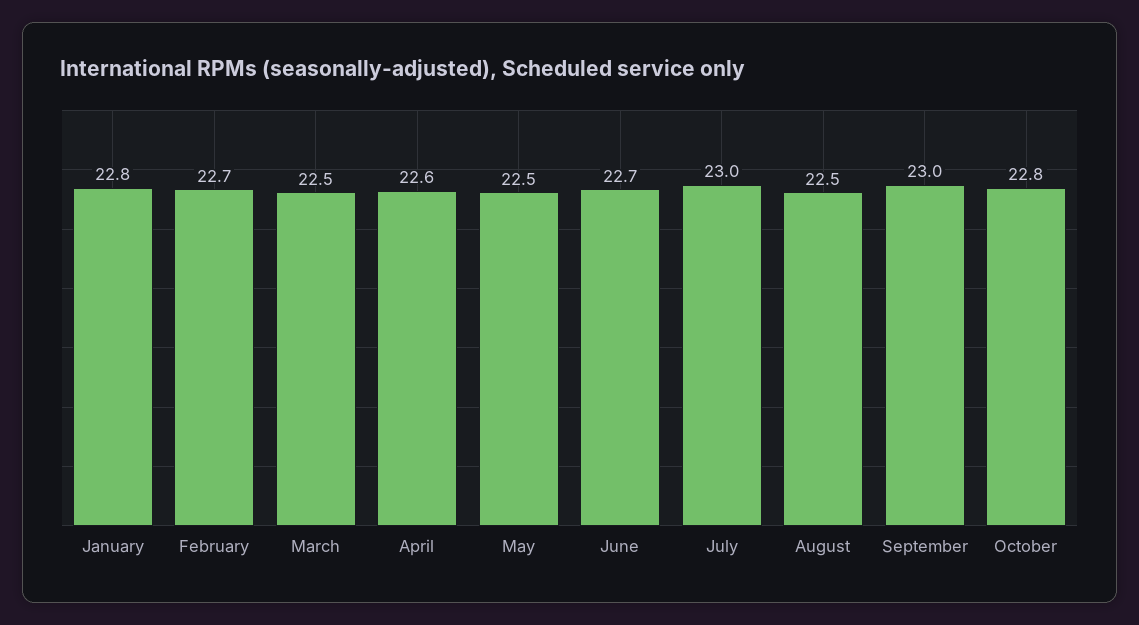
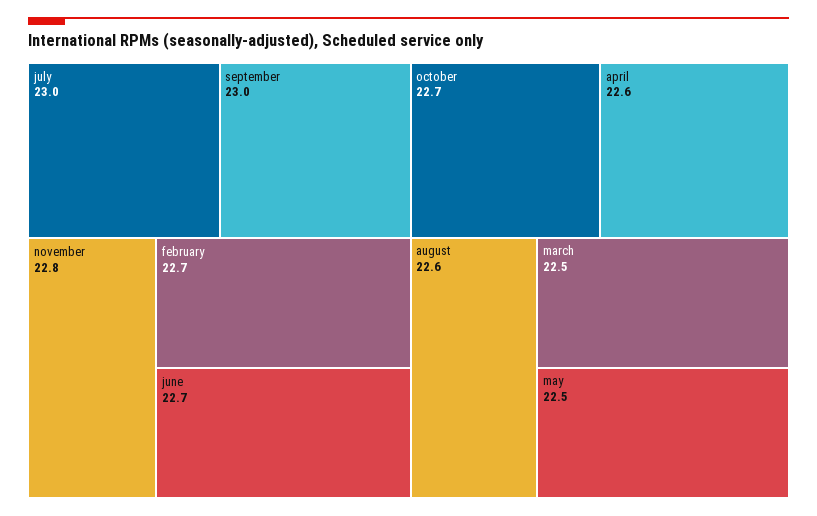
January: 22.8 -> none
August: 22.5 -> 22.6
October: 22.8 -> 22.7
november: none -> 22.8

